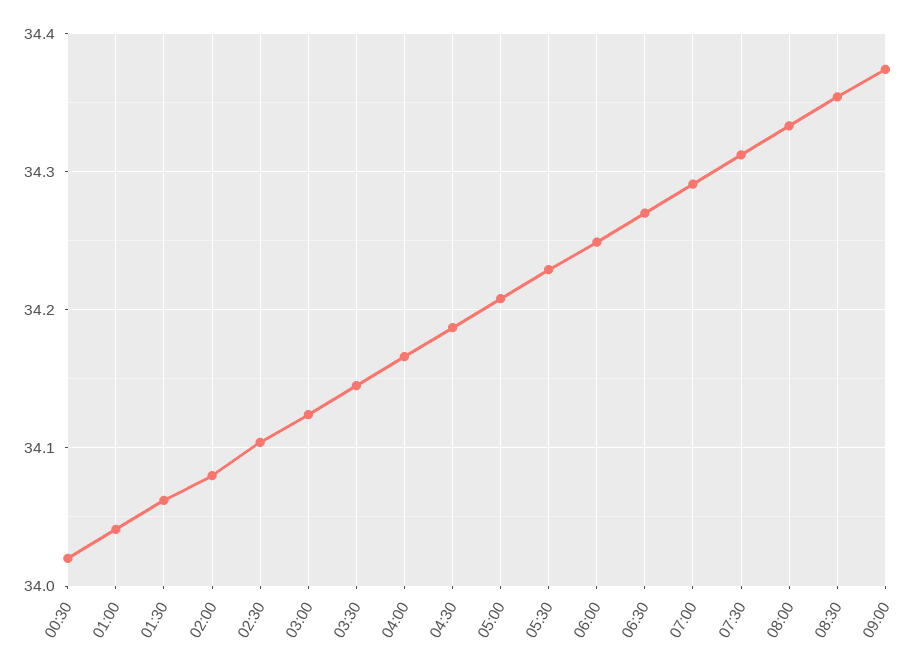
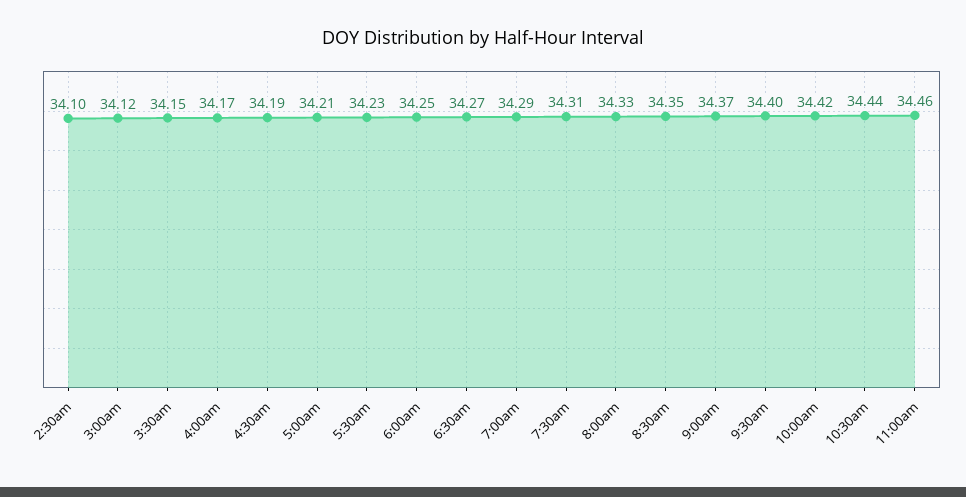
00:30: 34.02 -> none
01:00: 34.04 -> none
01:30: 34.06 -> none
02:00: 34.08 -> none
9:30am: none -> 34.4
10:00am: none -> 34.42
10:30am: none -> 34.44
11:00am: none -> 34.46

